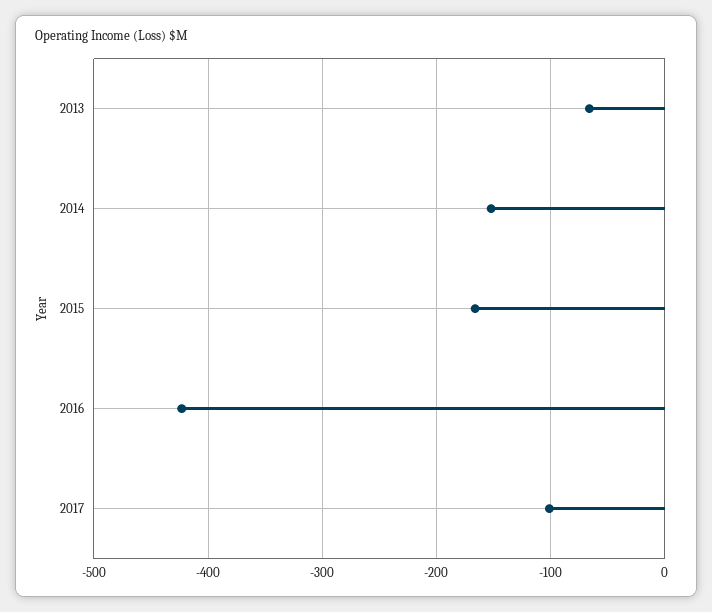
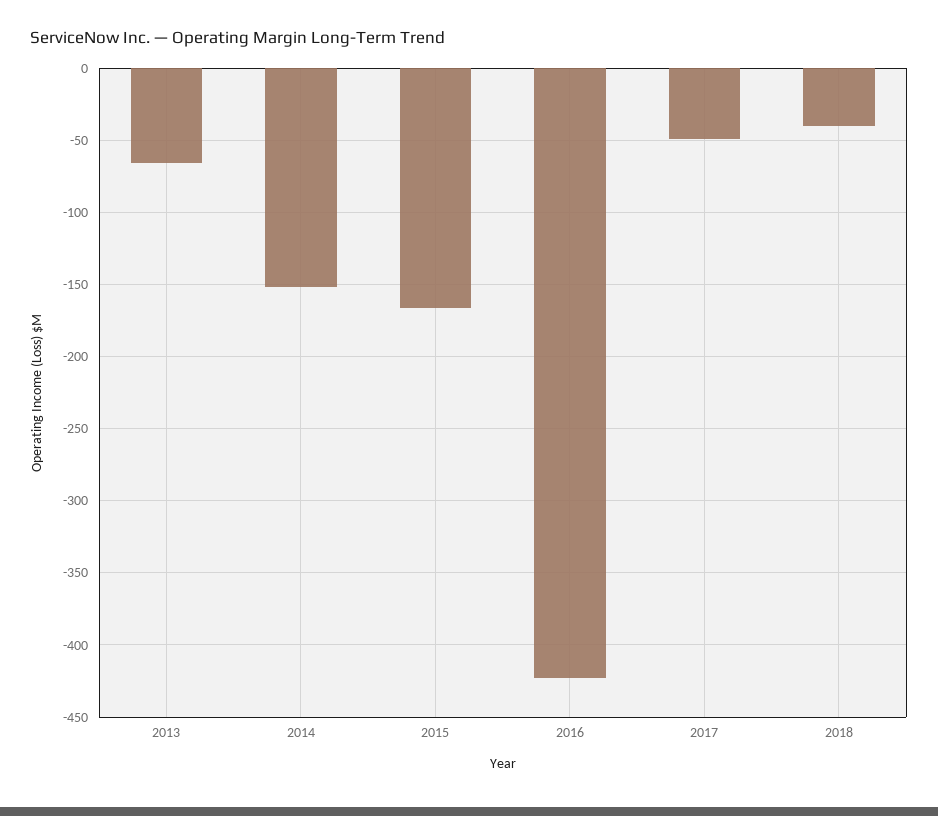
2017: -100 -> -50
2018: none -> -40

